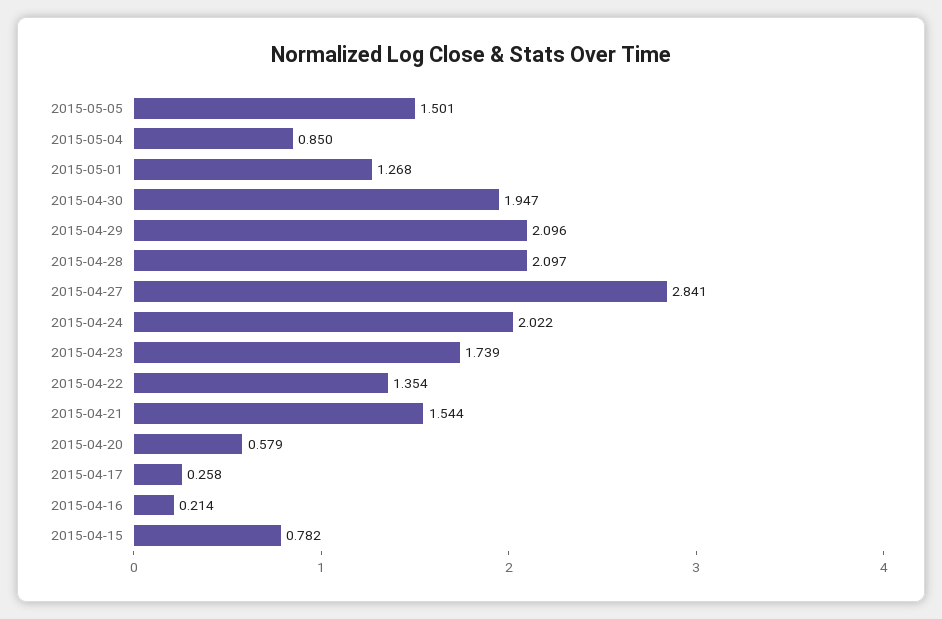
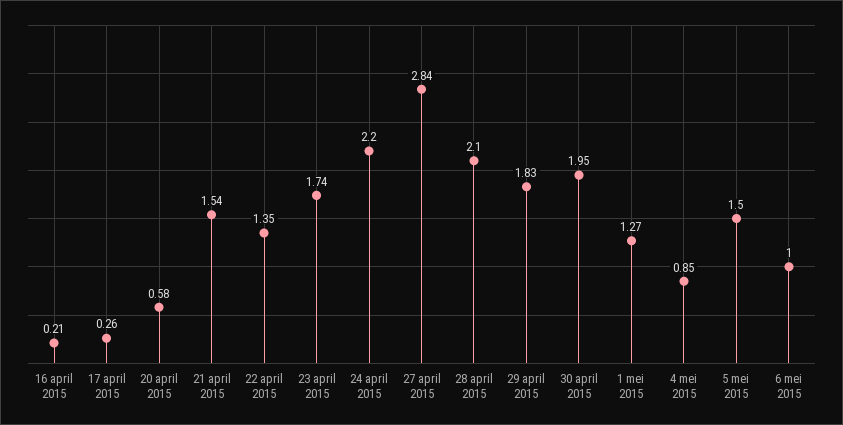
2015-04-29: 2.096 -> 1.83
2015-04-24: 2.022 -> 2.2
2015-04-15: 0.782 -> none
6 mei 2015: none -> 1

